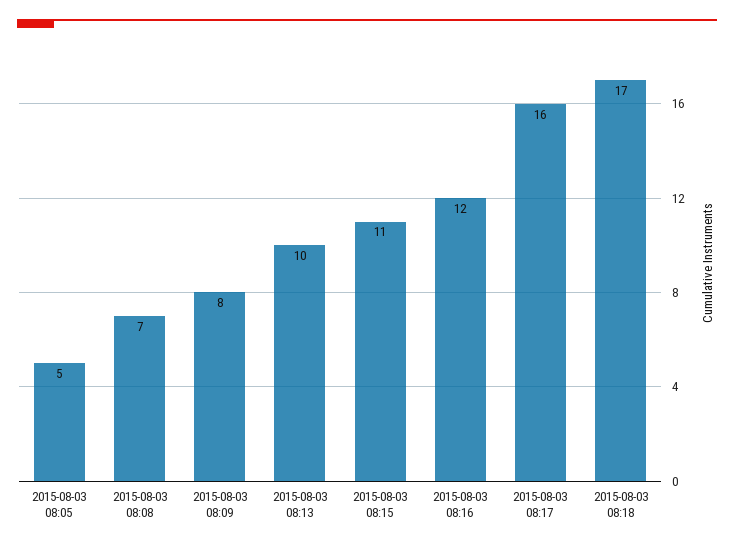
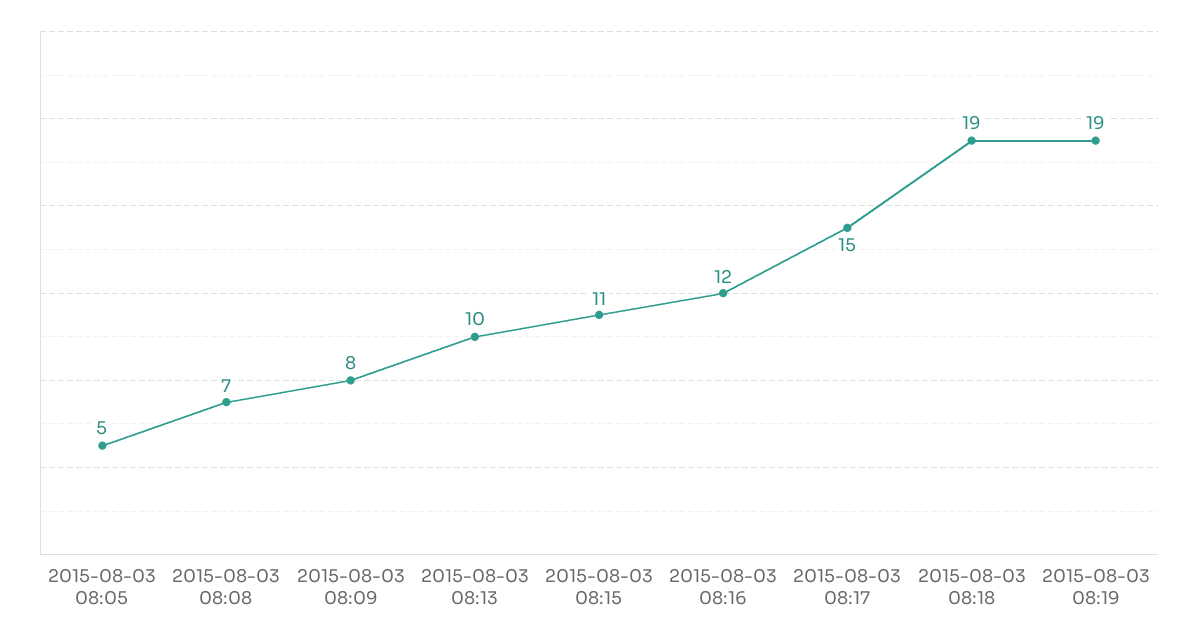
2015-08-03 08:17: 16 -> 15
2015-08-03 08:18: 17 -> 19
2015-08-03 08:19: none -> 19

